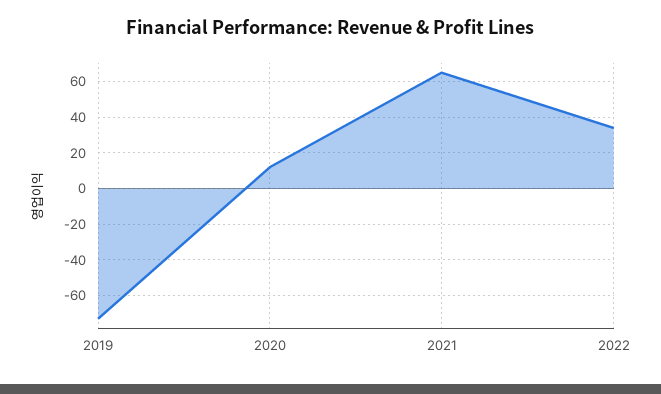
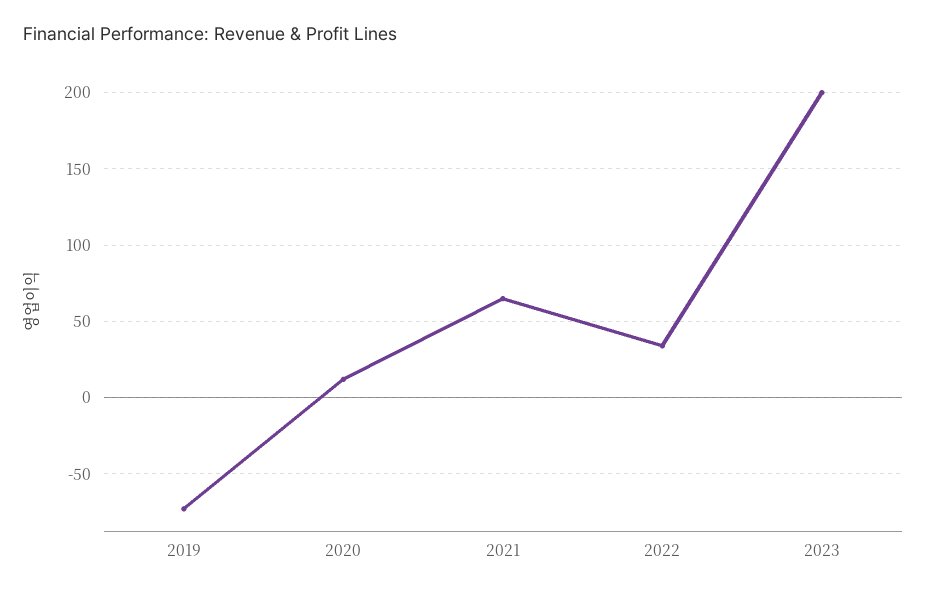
2023: none -> 200

